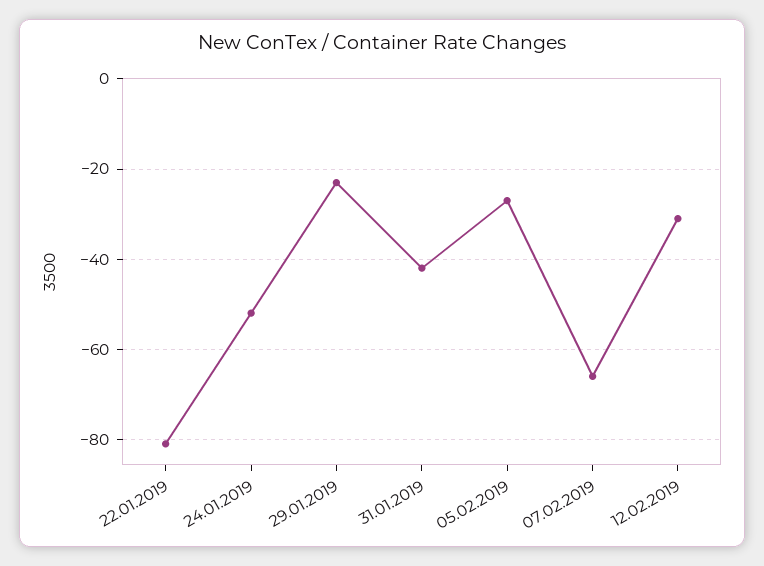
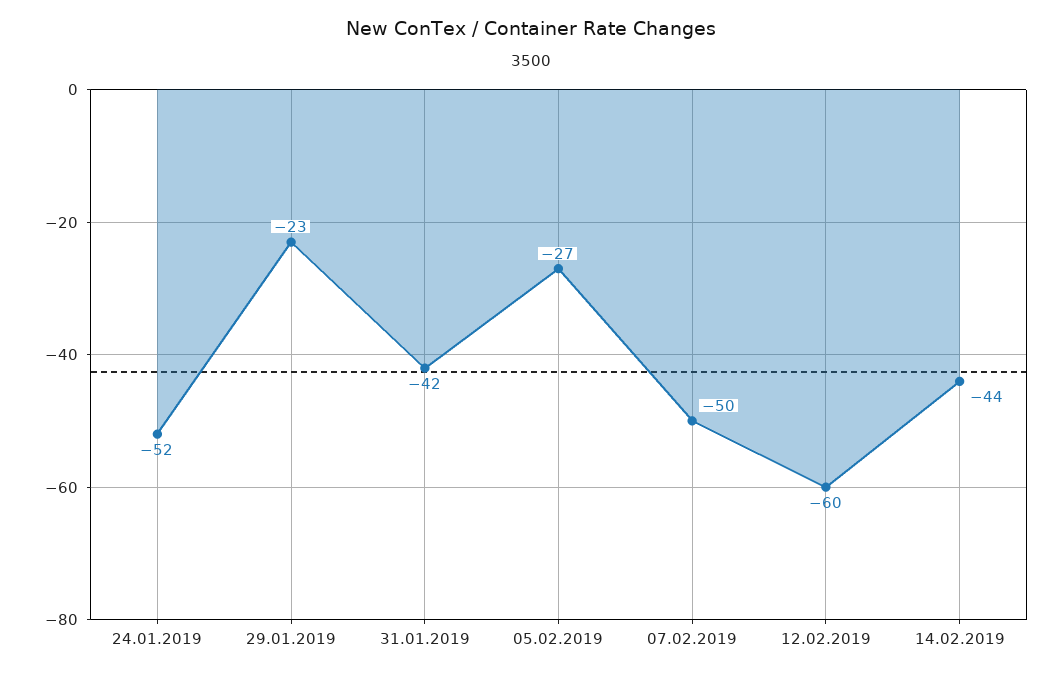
22.01.2019: -80 -> none
07.02.2019: -65 -> -50
12.02.2019: -30 -> -60
14.02.2019: none -> -44

